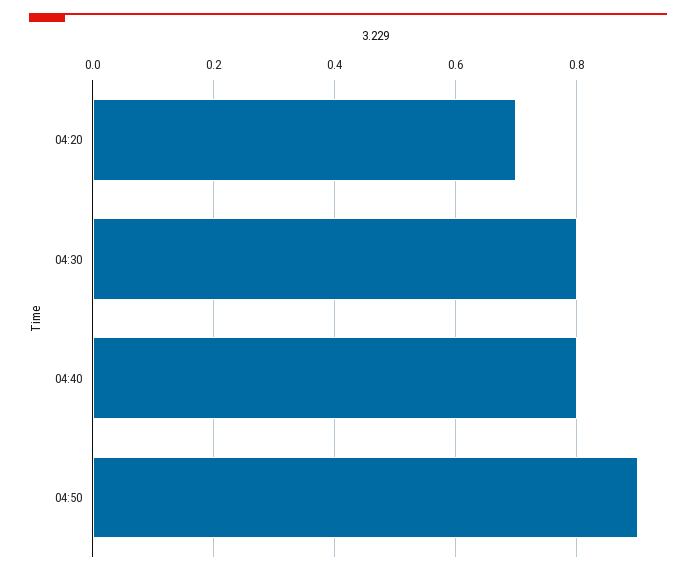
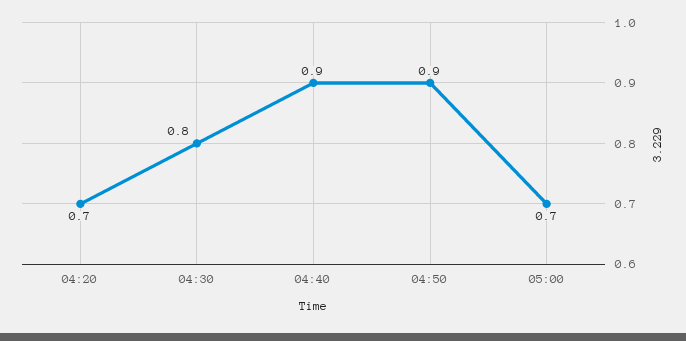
04:40: 0.8 -> 0.9
05:00: none -> 0.7

